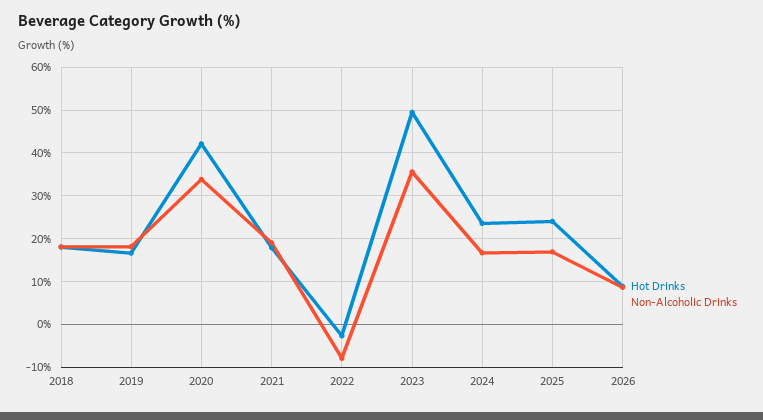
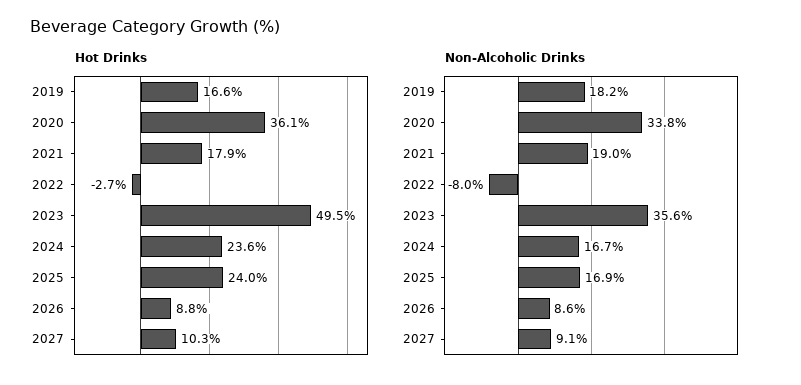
Hot Drinks, 2018: 18 -> none
Non-Alcoholic Drinks, 2018: 18 -> none
Hot Drinks, 2020: 42 -> 36.1
Hot Drinks, 2027: none -> 10.3
Non-Alcoholic Drinks, 2027: none -> 9.1

